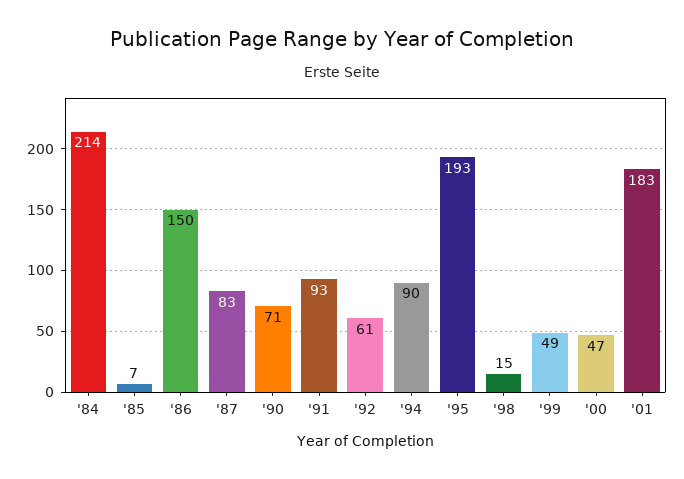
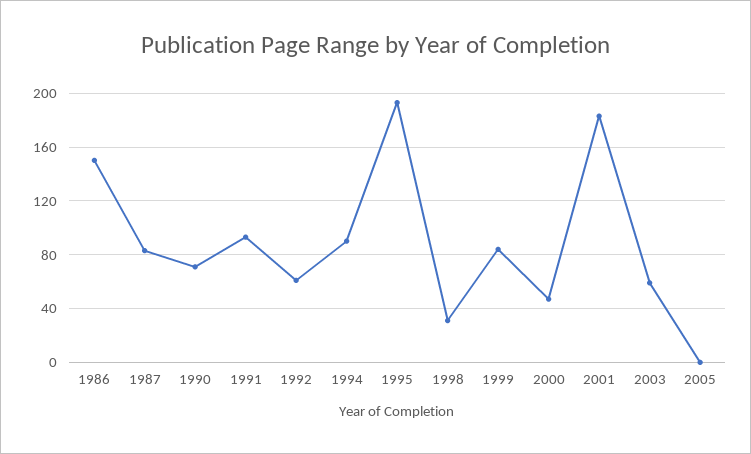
'84: 214 -> none
'85: 7 -> none
'98: 15 -> 30
'99: 49 -> 85
2003: none -> 60
2005: none -> 0

